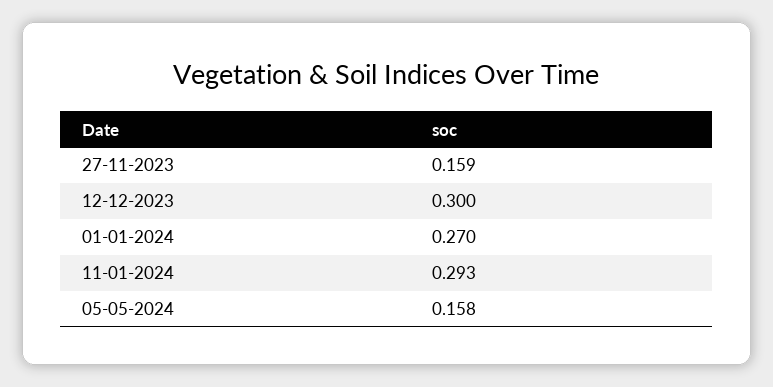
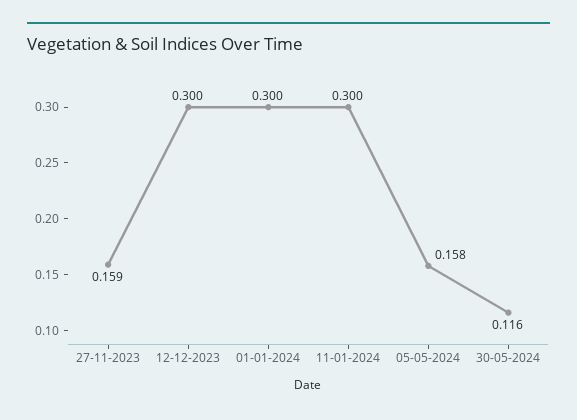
01-01-2024: 0.27 -> 0.3
11-01-2024: 0.293 -> 0.3
30-05-2024: none -> 0.116

